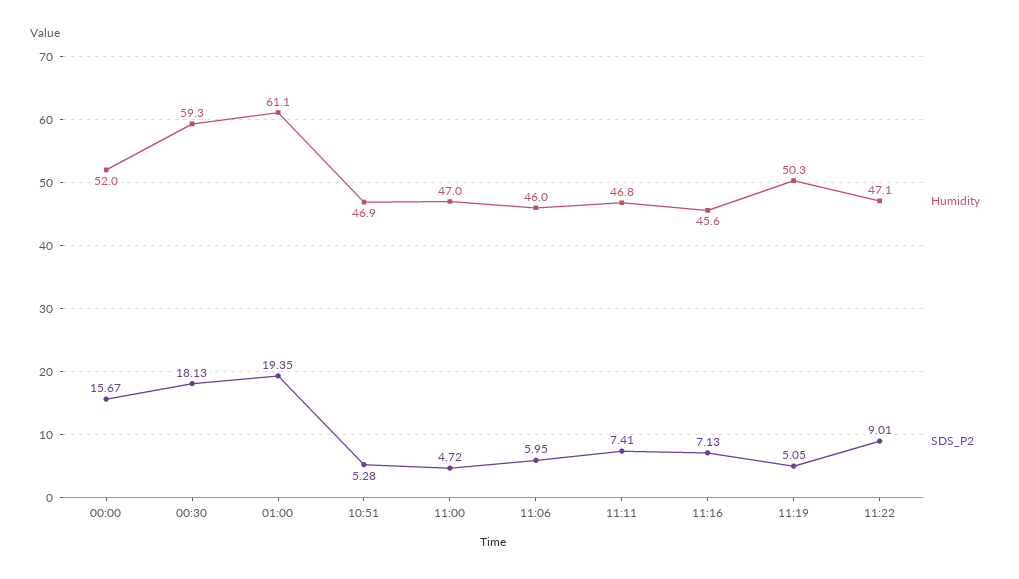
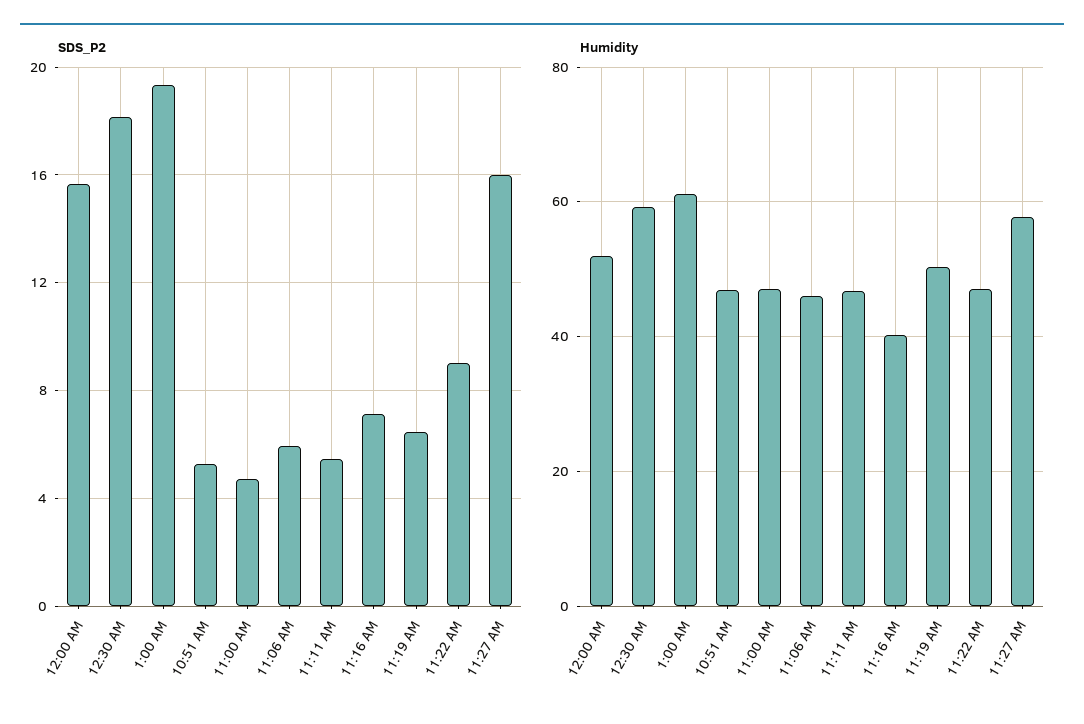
SDS_P2, 11:11: 7.41 -> 5.5
Humidity, 11:16: 45.6 -> 40
SDS_P2, 11:19: 5.05 -> 6.5
SDS_P2, 11:27 AM: none -> 16
Humidity, 11:27 AM: none -> 58

